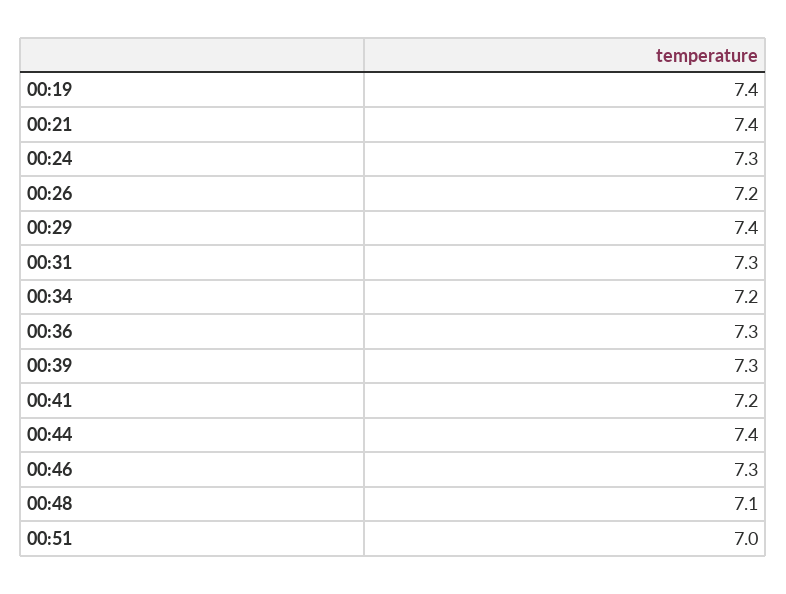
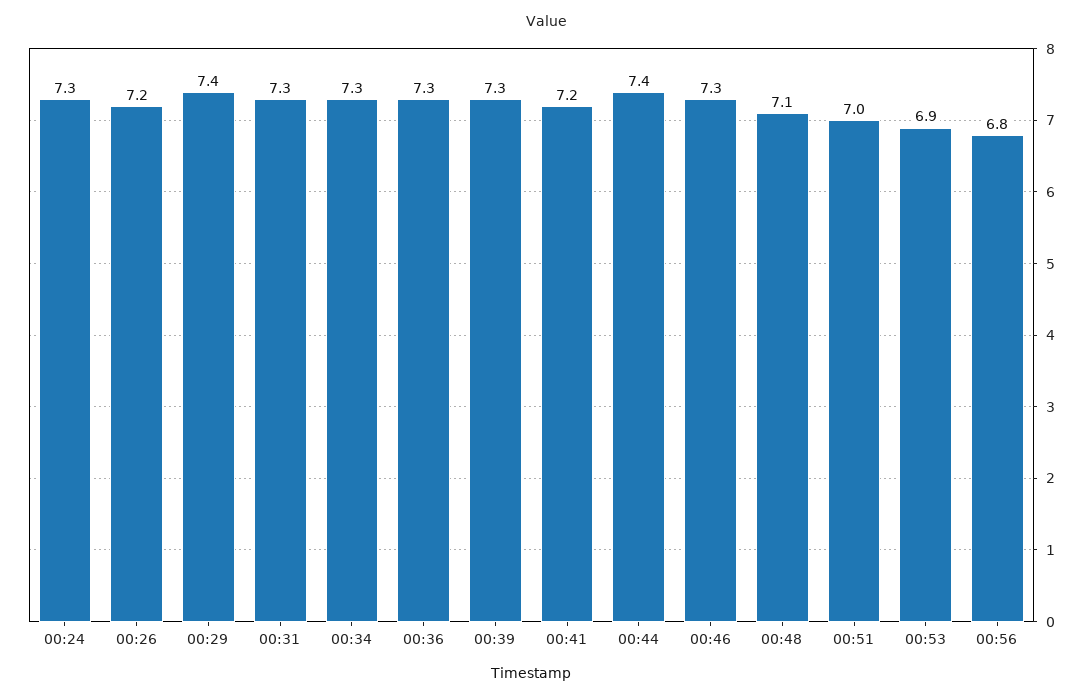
00:19: 7.4 -> none
00:21: 7.4 -> none
00:34: 7.2 -> 7.3
00:53: none -> 6.9
00:56: none -> 6.8

